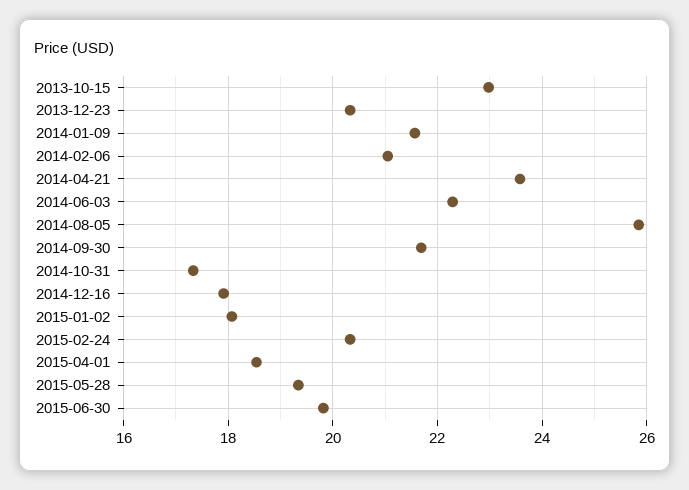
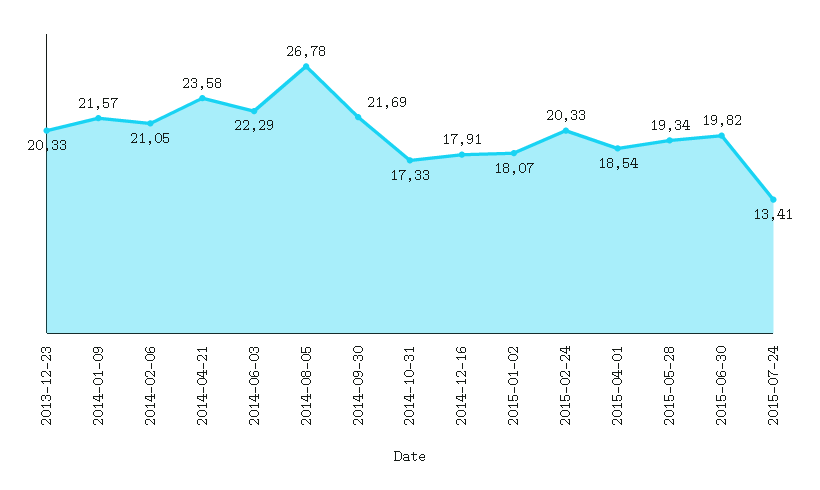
2013-10-15: 23 -> none
2014-08-05: 25.8 -> 26.78
2015-07-24: none -> 13.41

